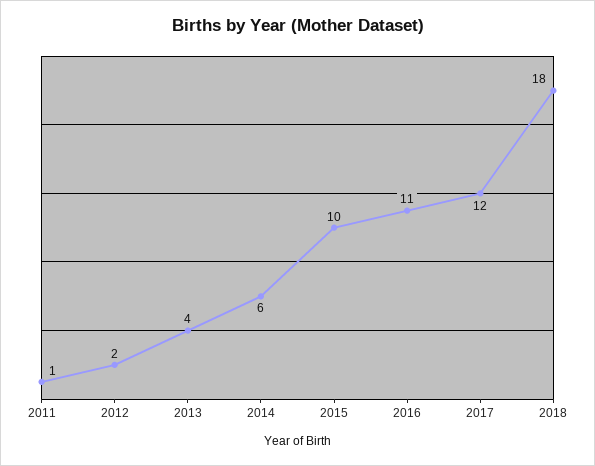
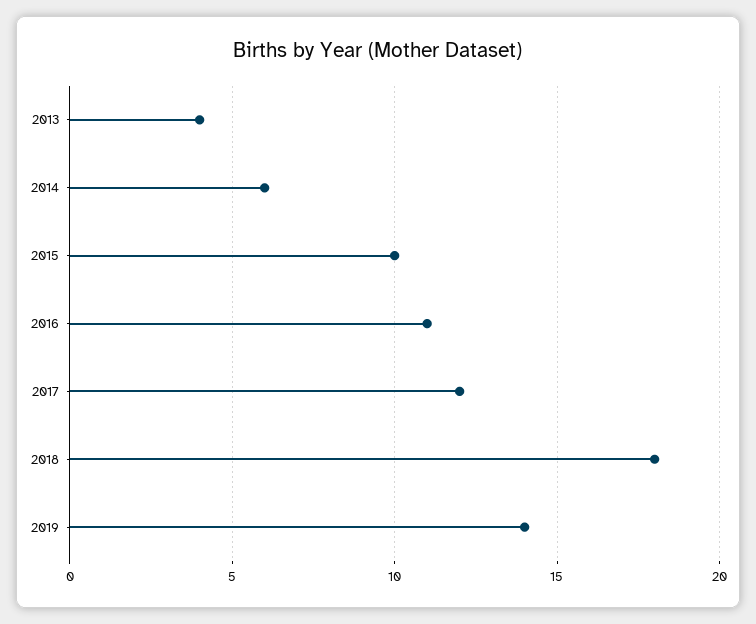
2011: 1 -> none
2012: 2 -> none
2019: none -> 14

